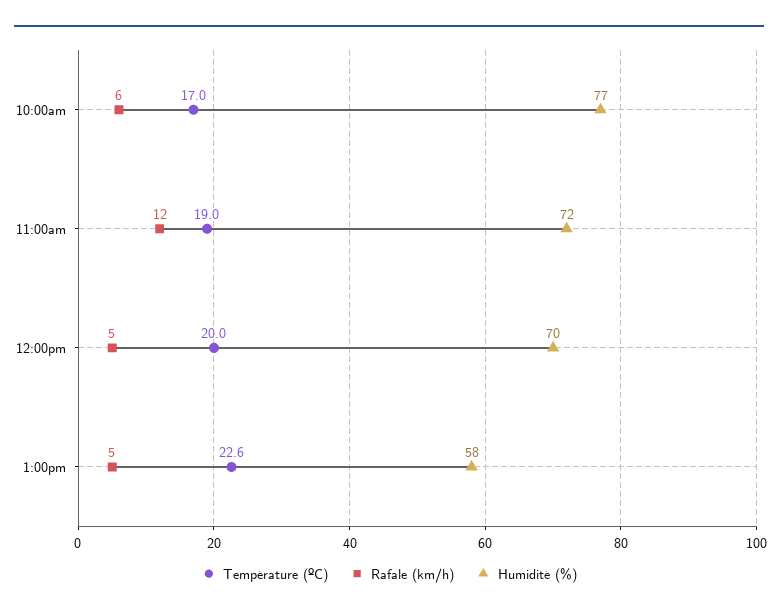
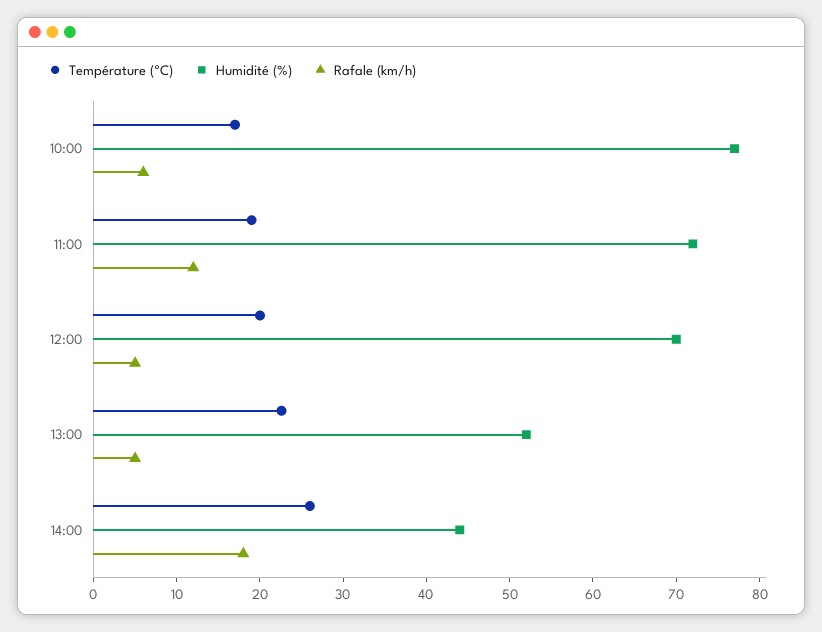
Humidité (%), 1:00pm: 58 -> 52
Température (ºC), 14:00: none -> 26
Humidité (%), 14:00: none -> 44
Rafale (km/h), 14:00: none -> 18

